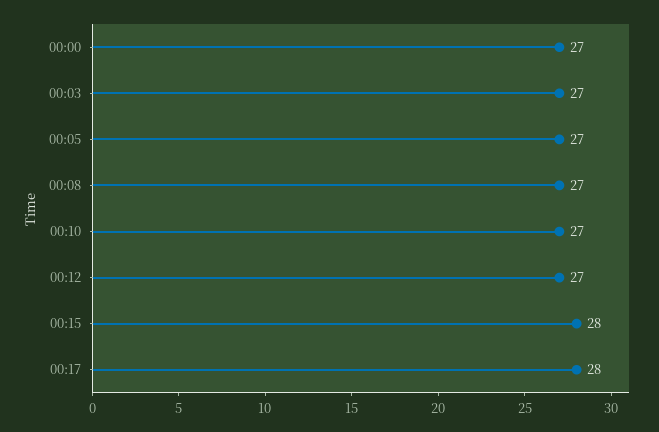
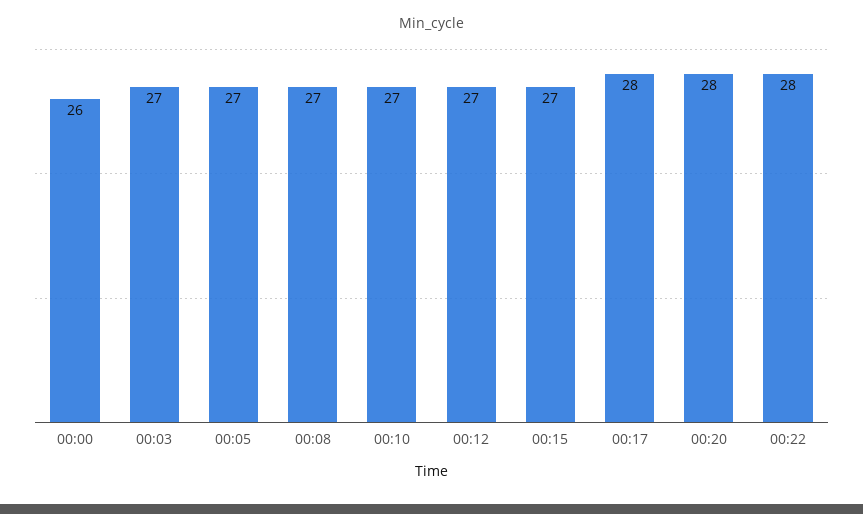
00:00: 27 -> 26
00:15: 28 -> 27
00:20: none -> 28
00:22: none -> 28

